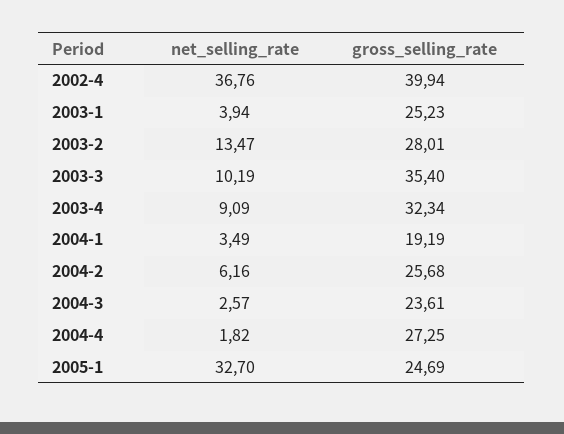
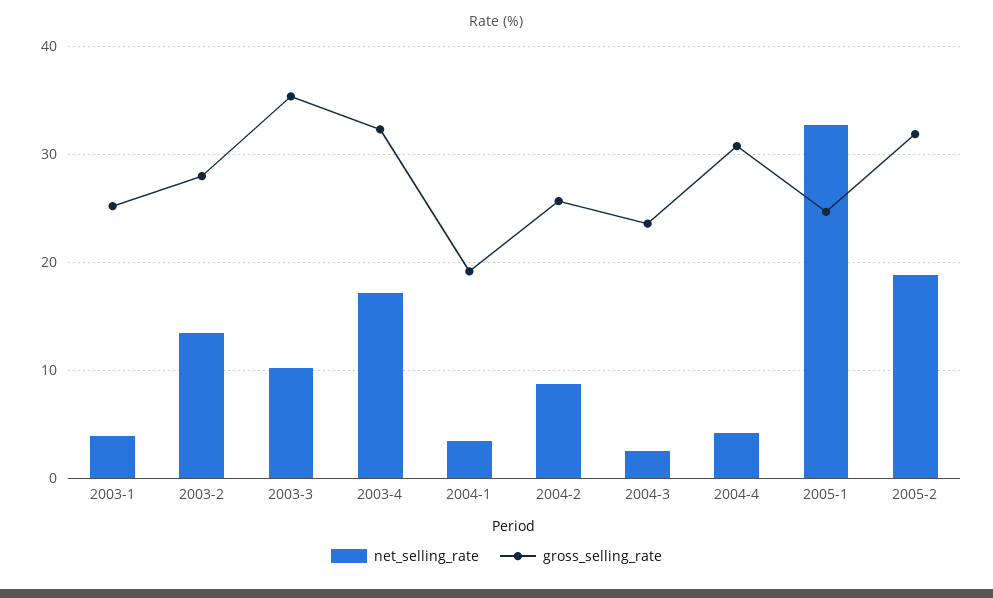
net_selling_rate, 2002-4: 36.76 -> none
gross_selling_rate, 2002-4: 39.94 -> none
net_selling_rate, 2003-4: 9.09 -> 17
net_selling_rate, 2004-2: 6.16 -> 9
net_selling_rate, 2004-4: 1.82 -> 4
gross_selling_rate, 2004-4: 27.25 -> 31
net_selling_rate, 2005-2: none -> 19
gross_selling_rate, 2005-2: none -> 32

